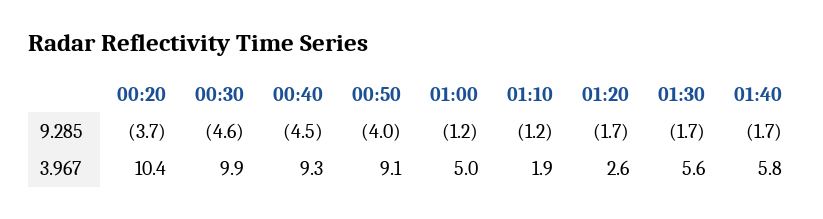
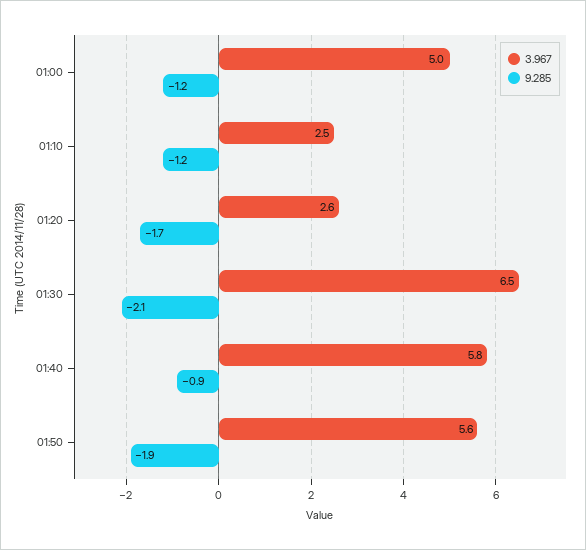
9.285, 00:20: -3.7 -> none
9.285, 00:30: -4.6 -> none
9.285, 00:40: -4.5 -> none
9.285, 00:50: -4 -> none
9.285, 01:30: -1.7 -> -2.1
9.285, 01:40: -1.7 -> -0.9
3.967, 00:20: 10.4 -> none
3.967, 00:30: 9.9 -> none
3.967, 00:40: 9.3 -> none
3.967, 00:50: 9.1 -> none
3.967, 01:10: 1.9 -> 2.5
3.967, 01:30: 5.6 -> 6.5
3.967, 01:50: none -> 5.6
9.285, 01:50: none -> -1.9

